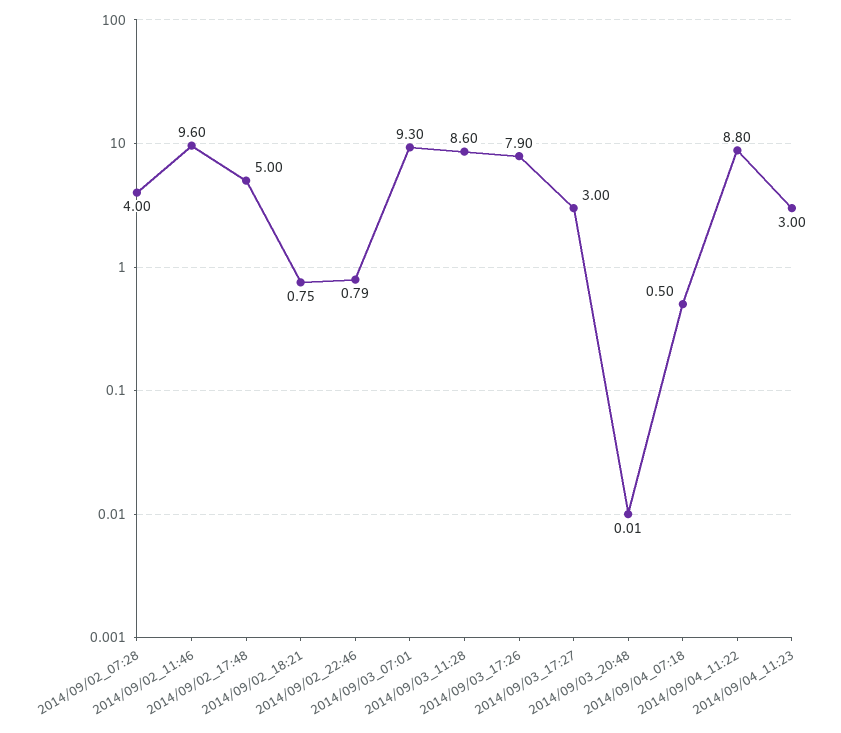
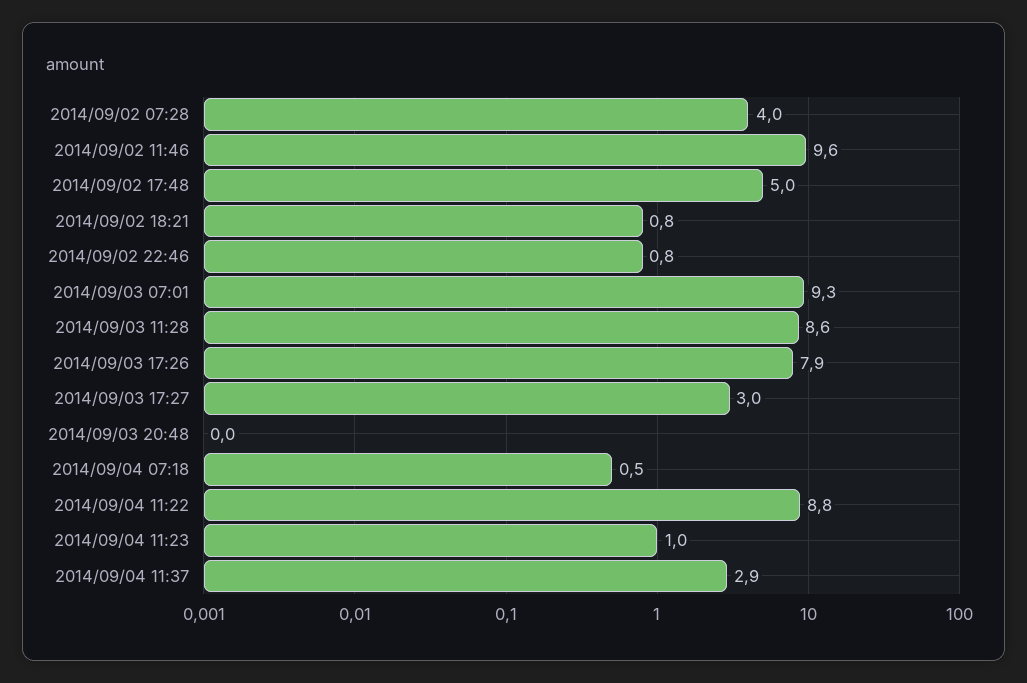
2014/09/04_11:23: 3 -> 1
2014/09/04 11:37: none -> 2.9

